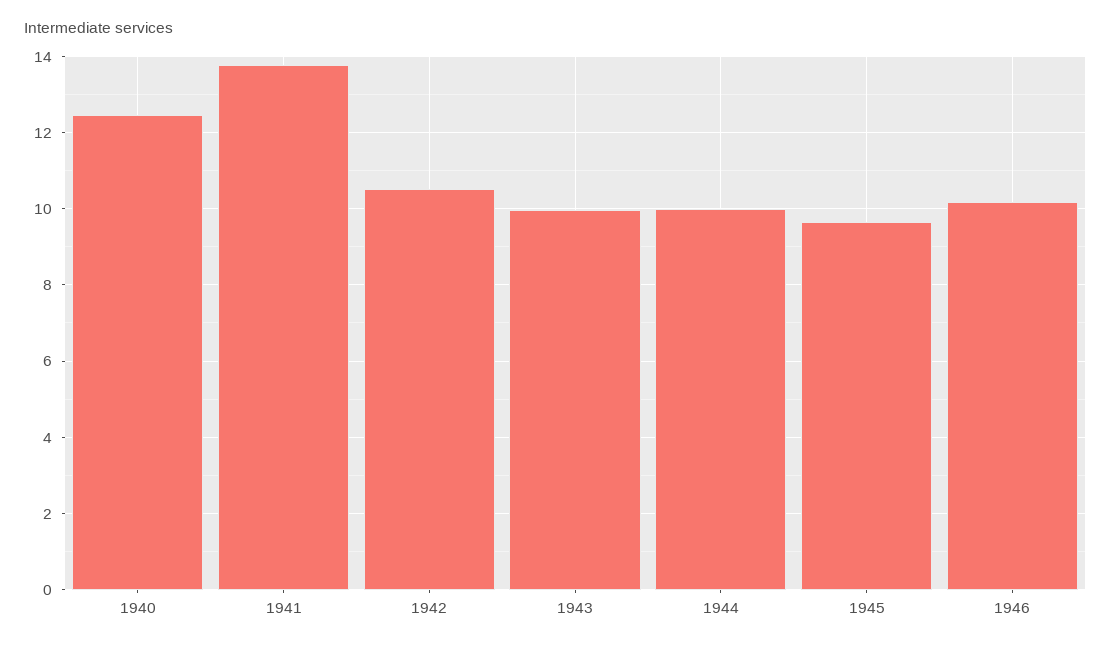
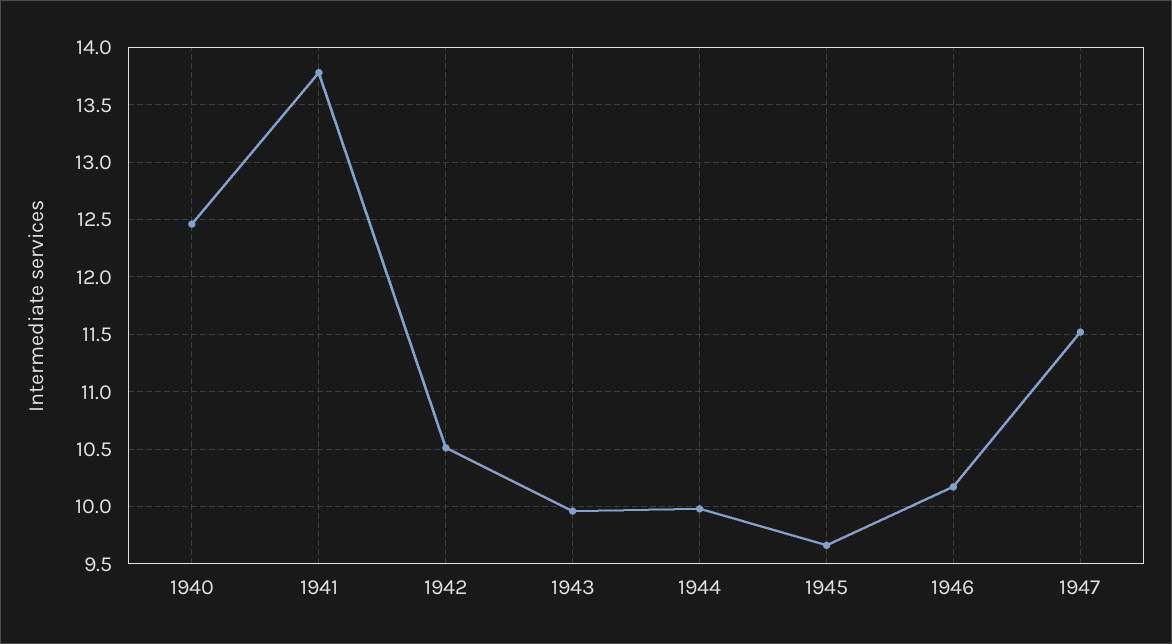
1947: none -> 11.5

